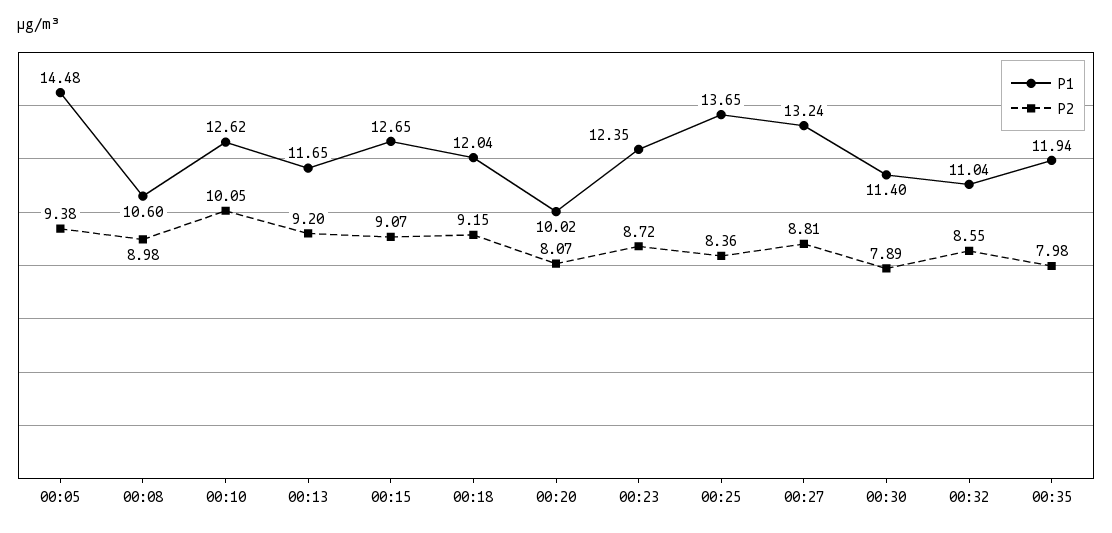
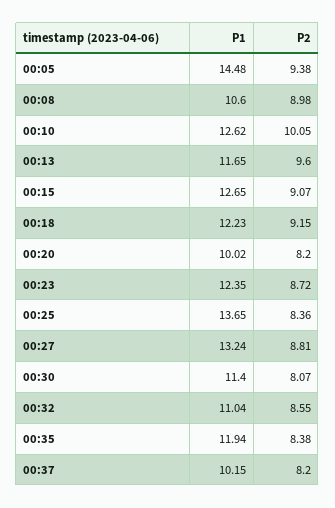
P2, 00:13: 9.2 -> 9.6
P1, 00:18: 12.04 -> 12.23
P2, 00:20: 8.07 -> 8.2
P2, 00:30: 7.89 -> 8.07
P2, 00:35: 7.98 -> 8.38
P1, 00:37: none -> 10.15
P2, 00:37: none -> 8.2

